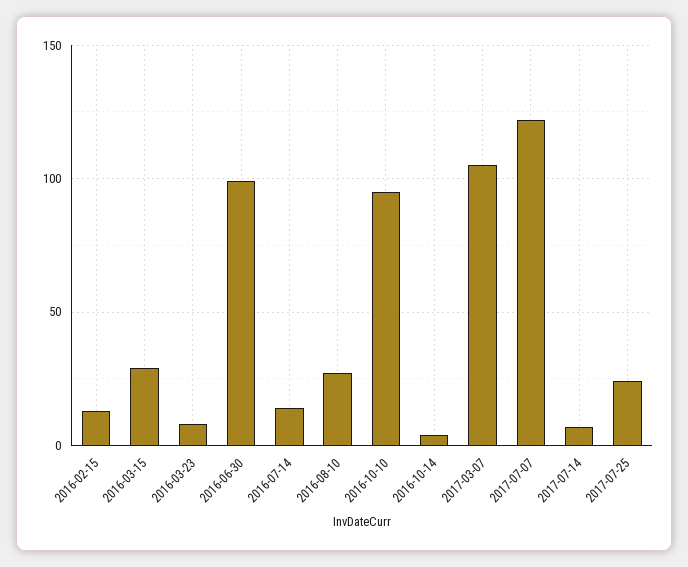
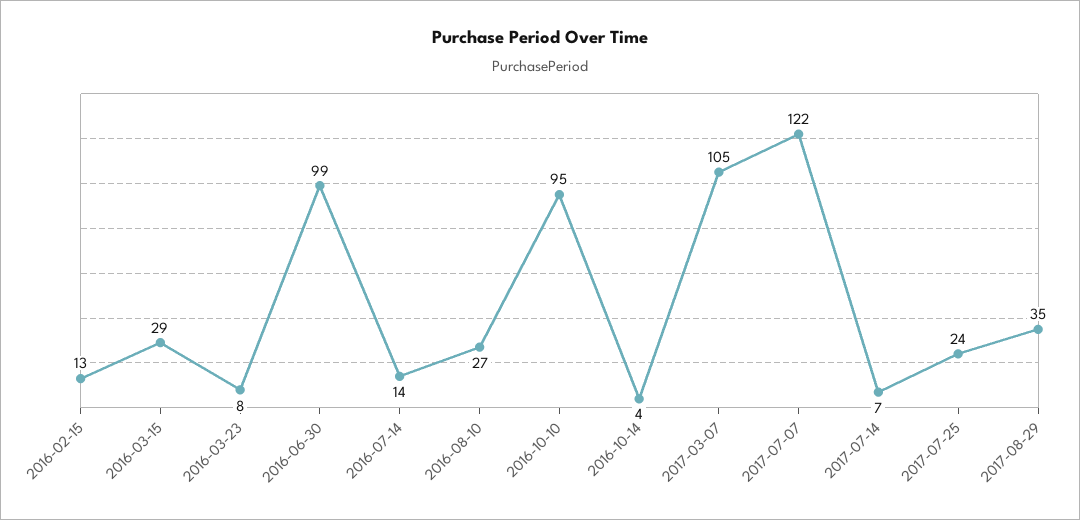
2017-08-29: none -> 35

